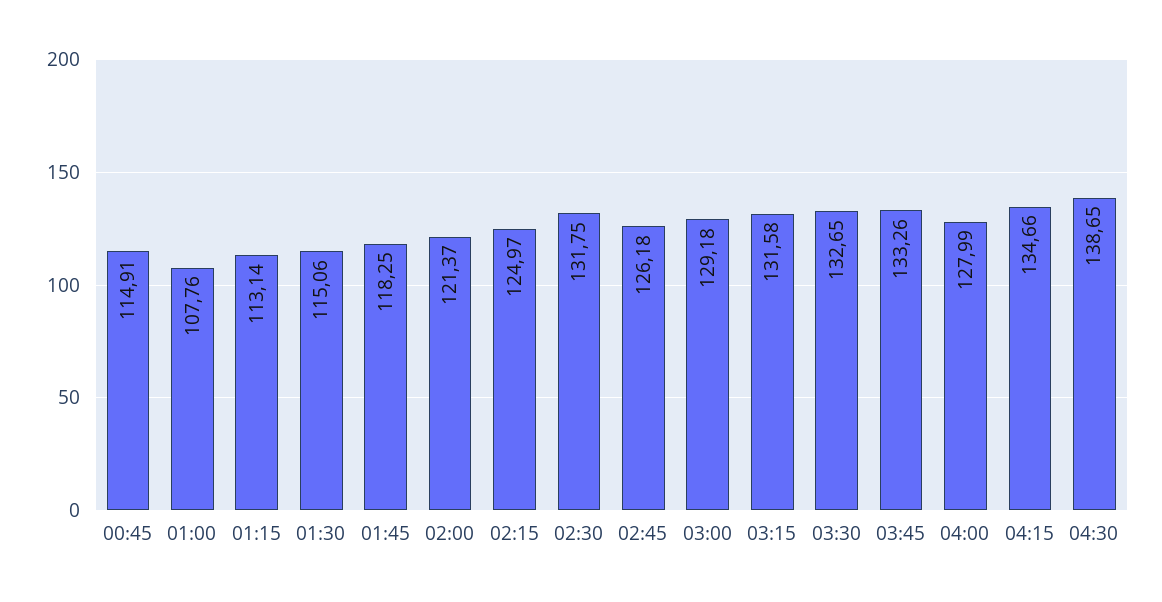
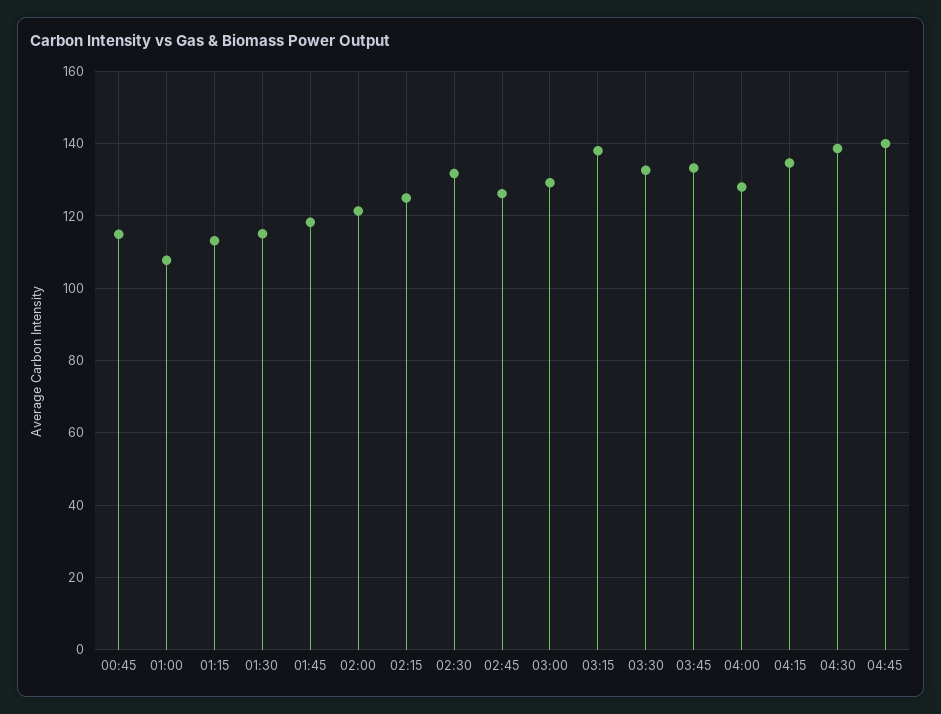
03:15: 131.58 -> 138
04:45: none -> 140

